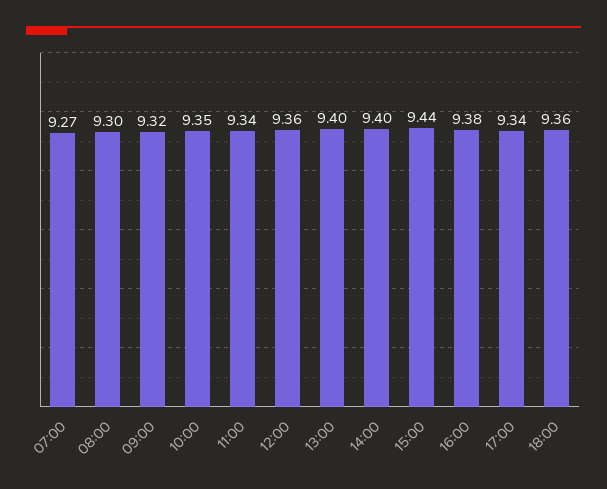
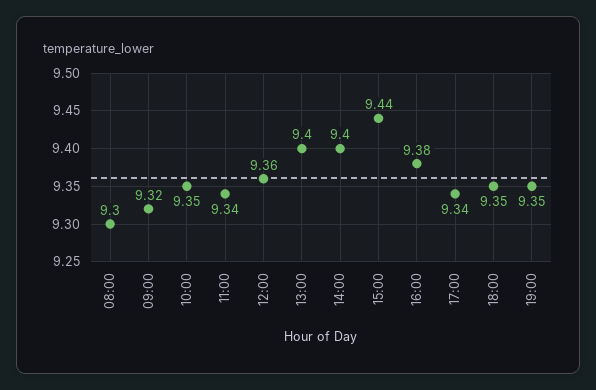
07:00: 9.27 -> none
18:00: 9.36 -> 9.35
19:00: none -> 9.35

